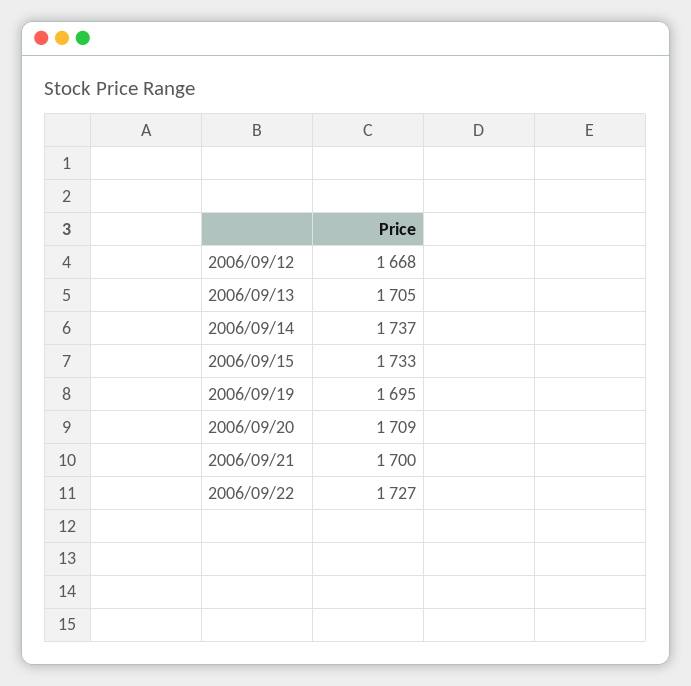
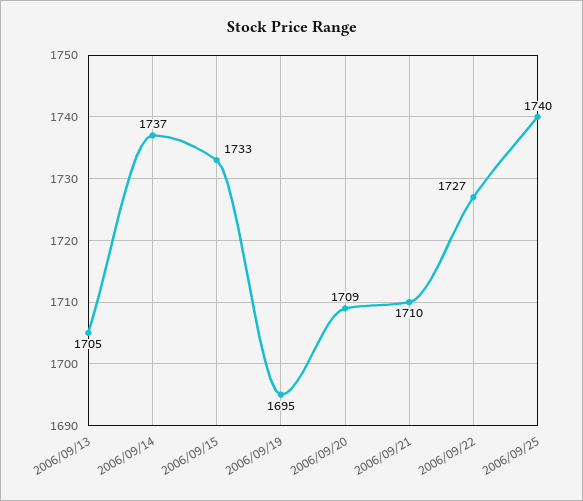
2006/09/12: 1668 -> none
2006/09/21: 1700 -> 1710
2006/09/25: none -> 1740

